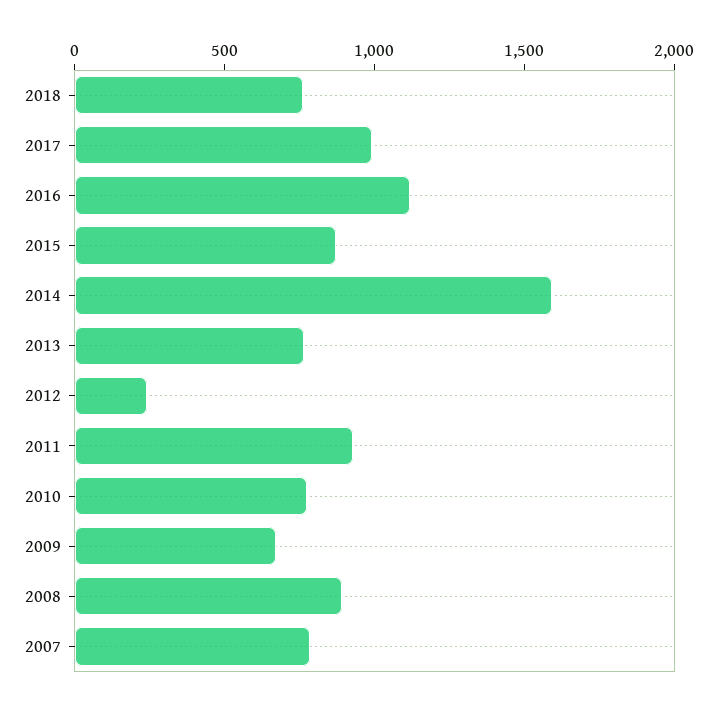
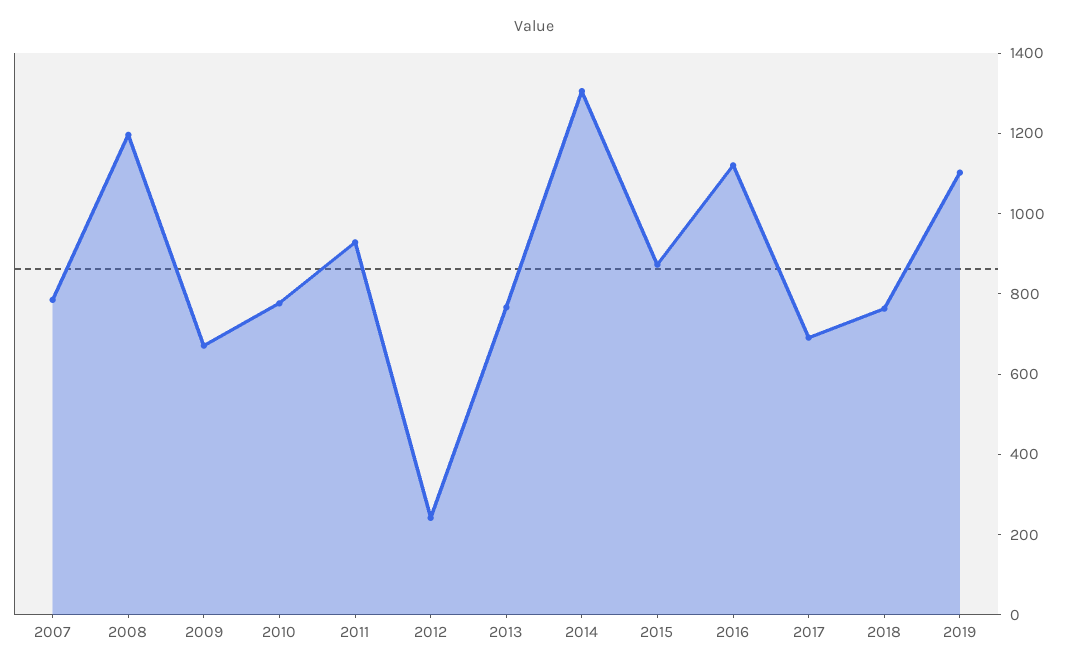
2017: 1000 -> 700
2014: 1600 -> 1300
2008: 900 -> 1200
2019: none -> 1100

